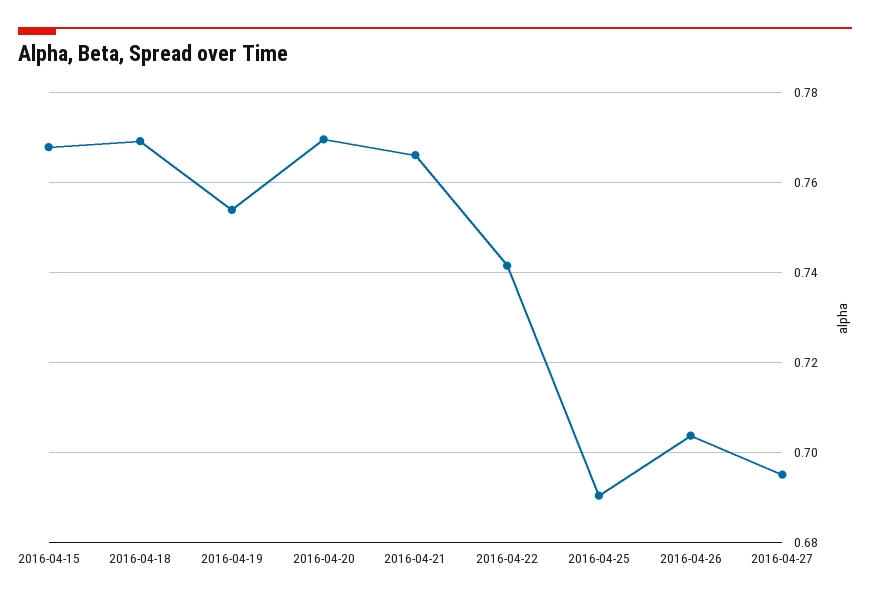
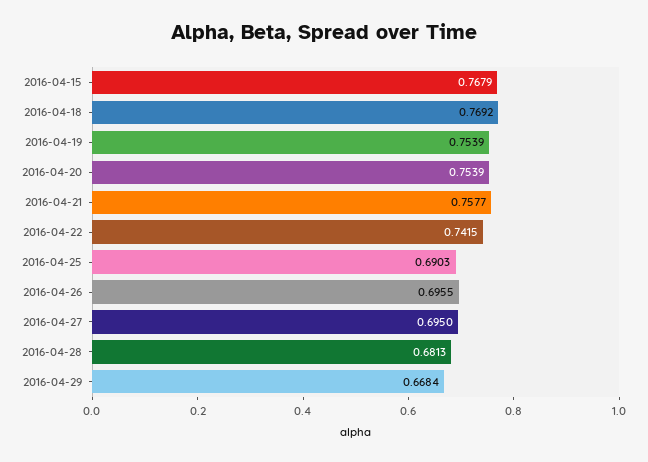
2016-04-20: 0.77 -> 0.7539
2016-04-21: 0.766 -> 0.7577
2016-04-26: 0.704 -> 0.6955
2016-04-28: none -> 0.6813
2016-04-29: none -> 0.6684

